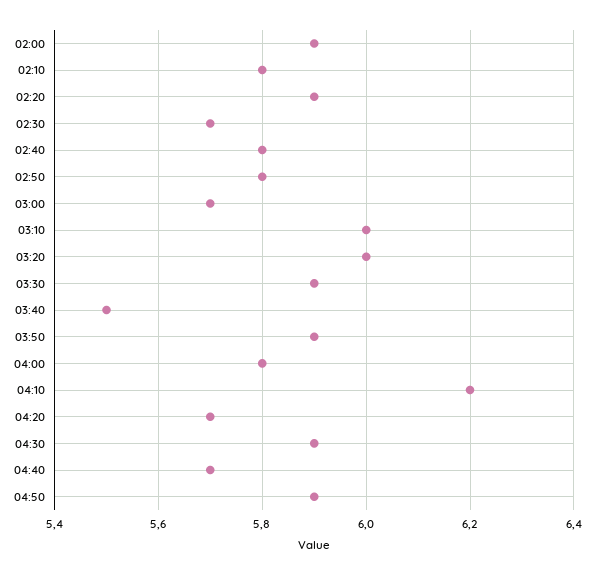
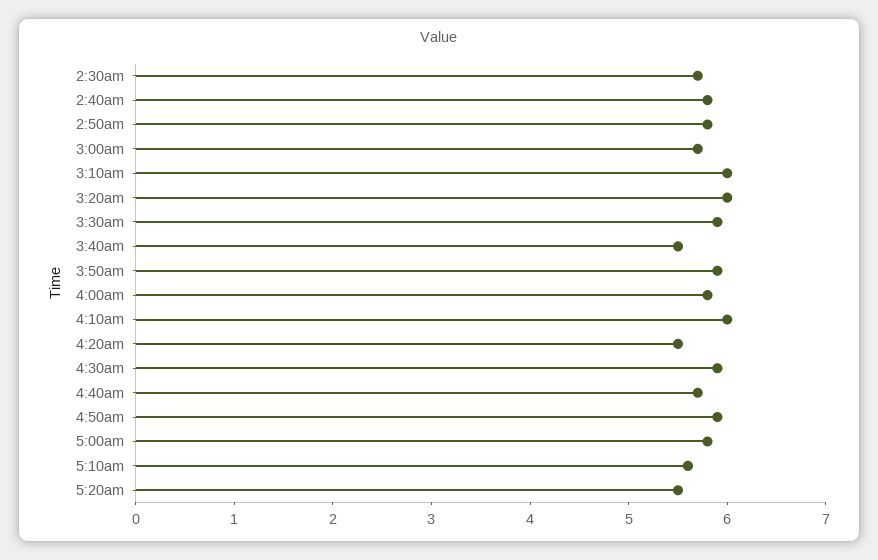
02:00: 5.9 -> none
02:10: 5.8 -> none
02:20: 5.9 -> none
04:10: 6.2 -> 6
04:20: 5.7 -> 5.5
5:00am: none -> 5.8
5:10am: none -> 5.6
5:20am: none -> 5.5

